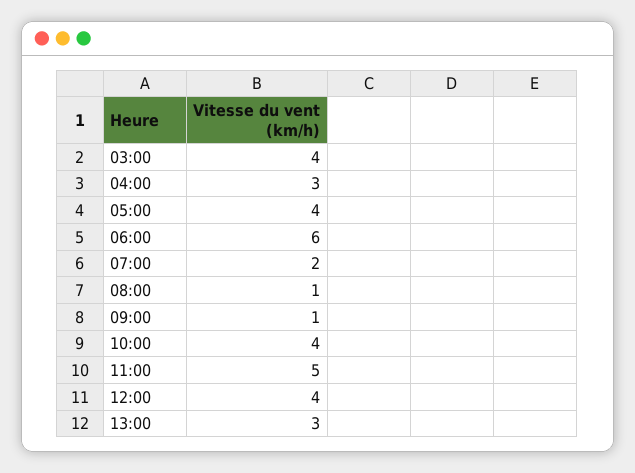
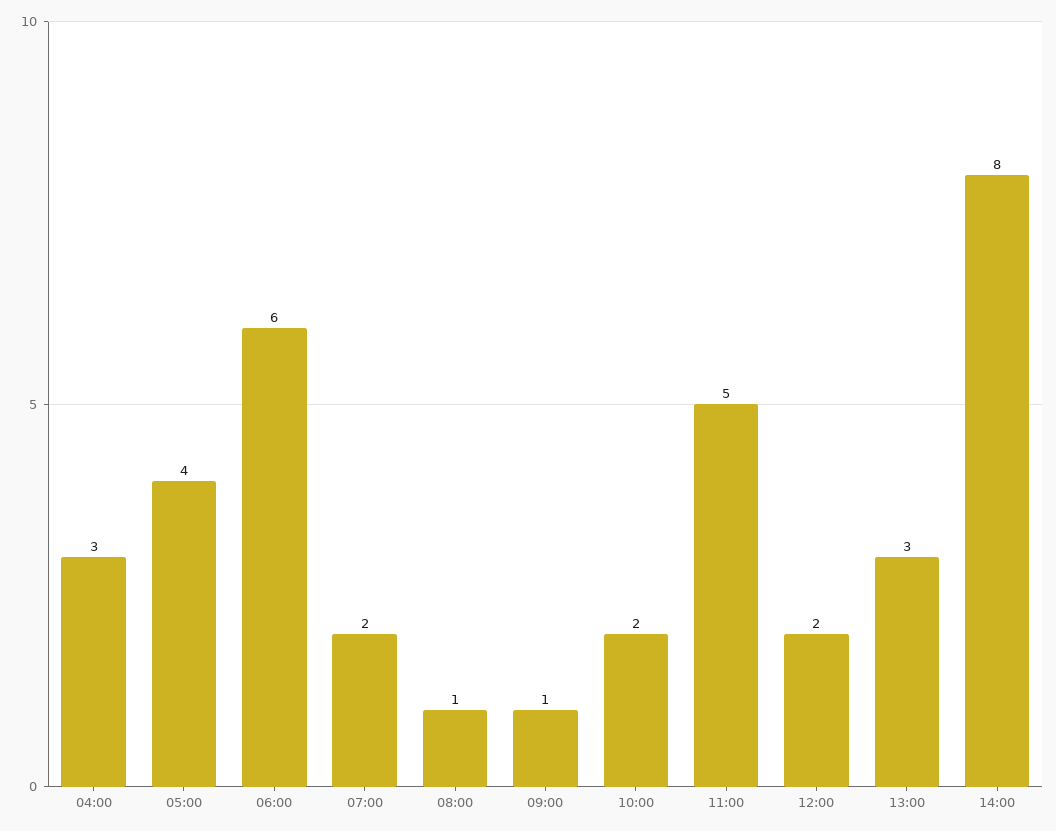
03:00: 4 -> none
10:00: 4 -> 2
12:00: 4 -> 2
14:00: none -> 8

